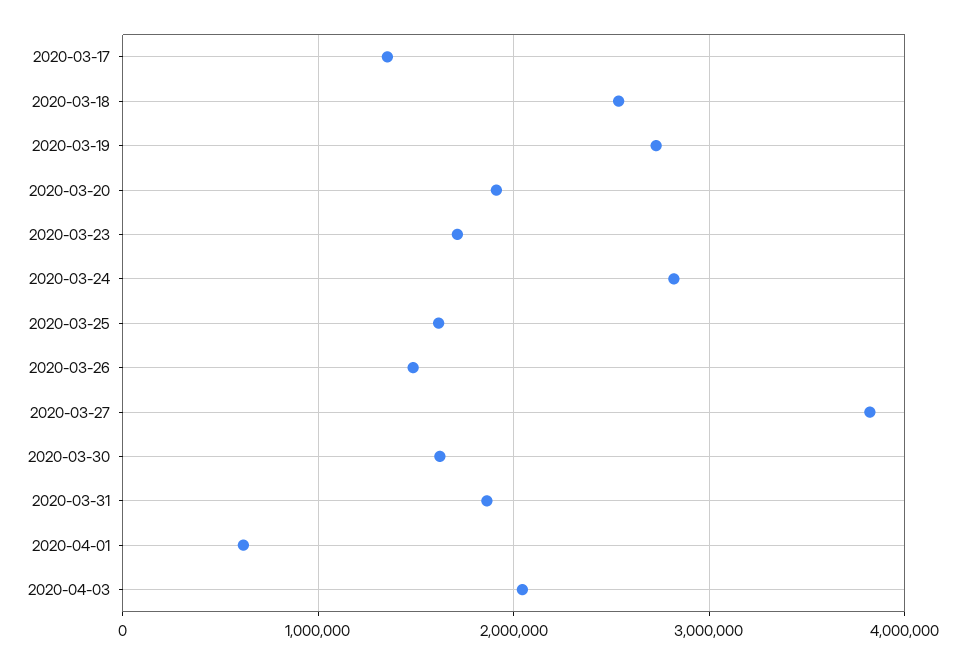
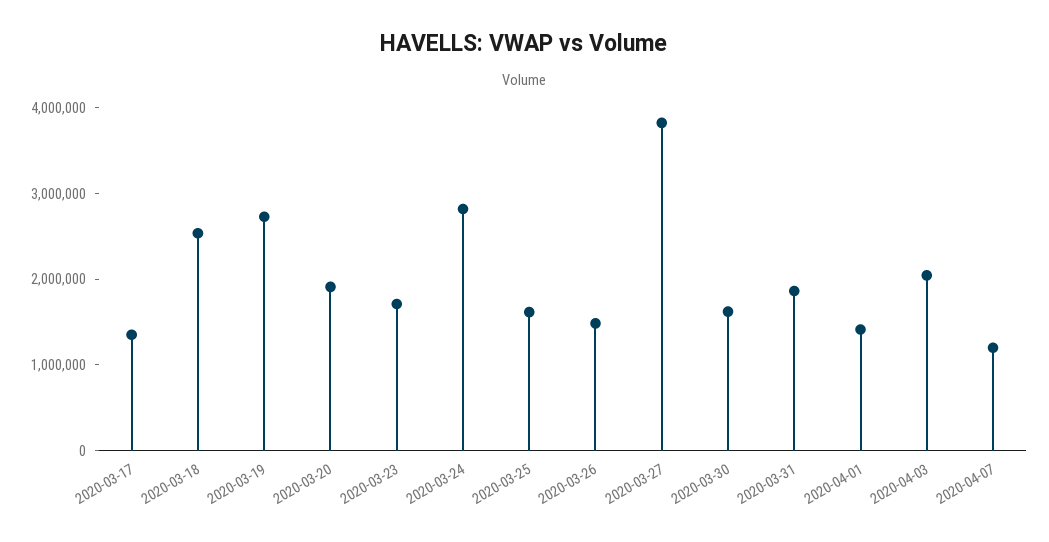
2020-04-01: 600000 -> 1400000
2020-04-07: none -> 1200000

